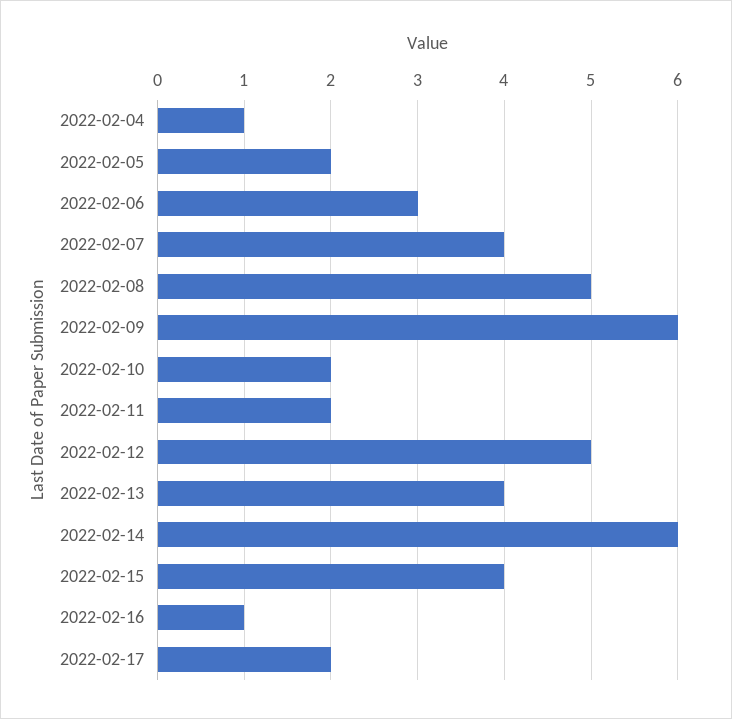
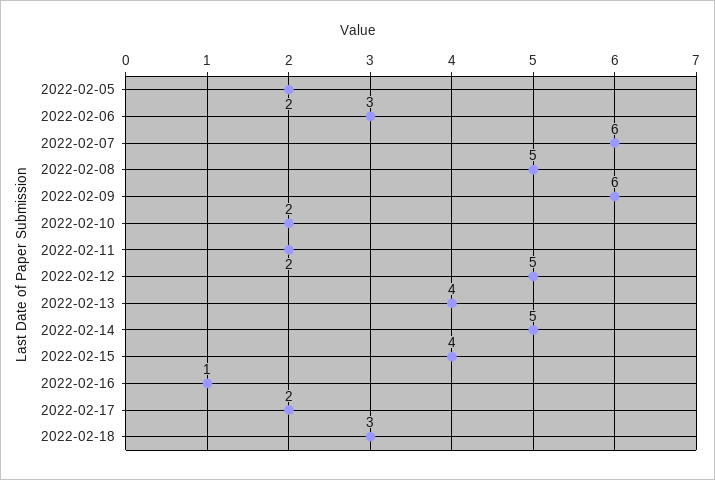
2022-02-04: 1 -> none
2022-02-07: 4 -> 6
2022-02-14: 6 -> 5
2022-02-18: none -> 3

